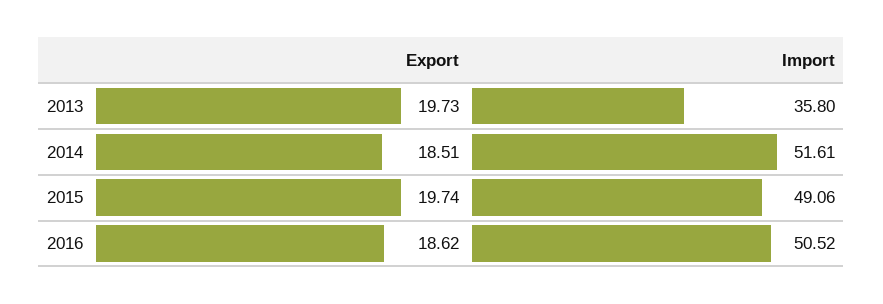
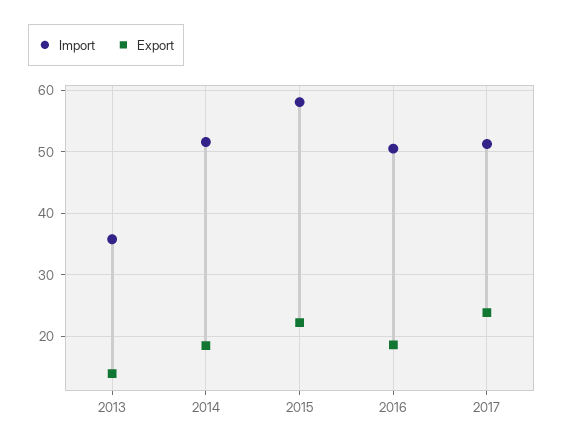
Export, 2013: 19.73 -> 14
Export, 2015: 19.74 -> 22
Import, 2015: 49.06 -> 58
Import, 2017: none -> 51
Export, 2017: none -> 24

